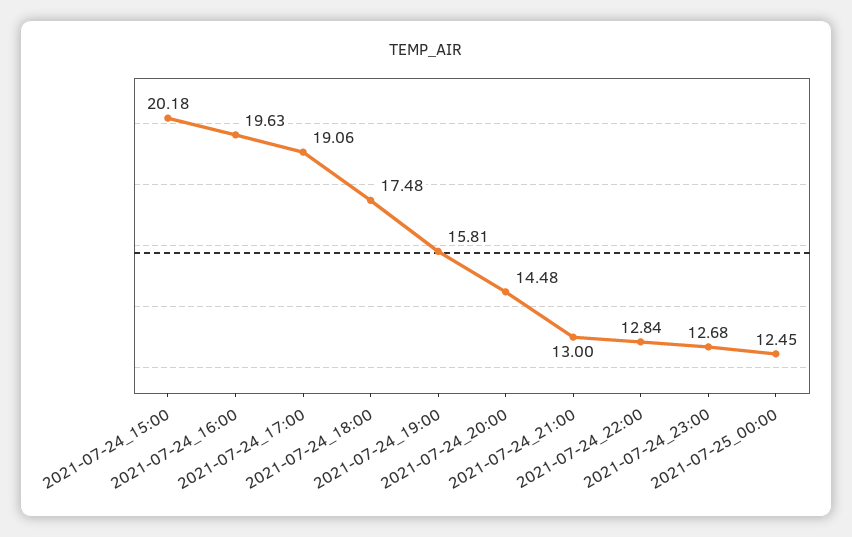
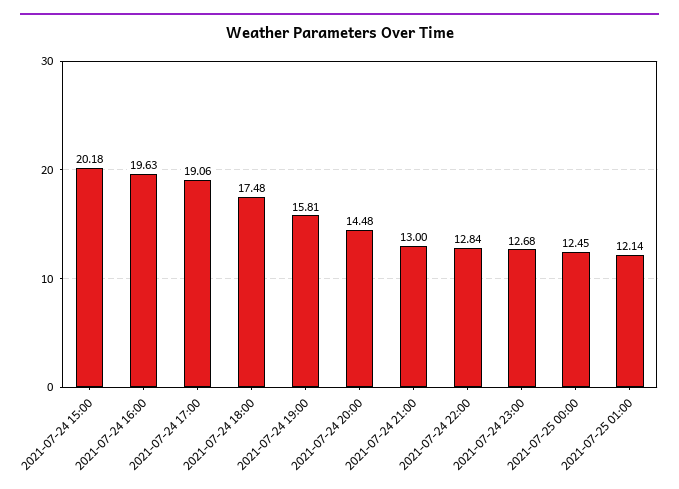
2021-07-25 01:00: none -> 12.14

